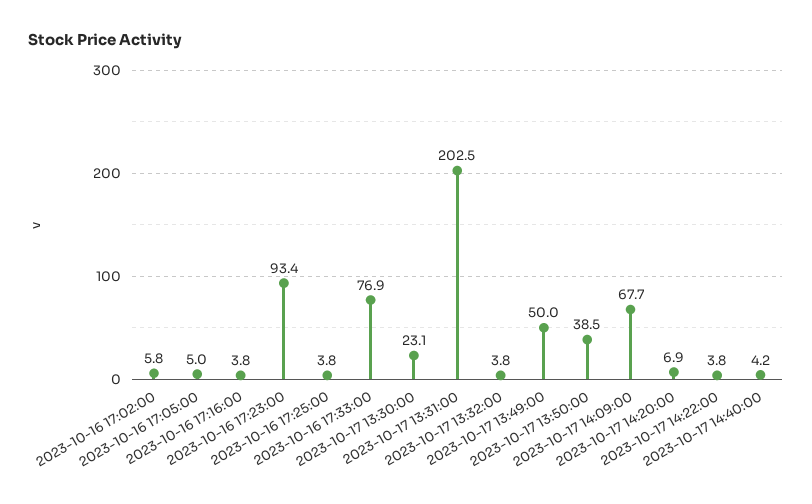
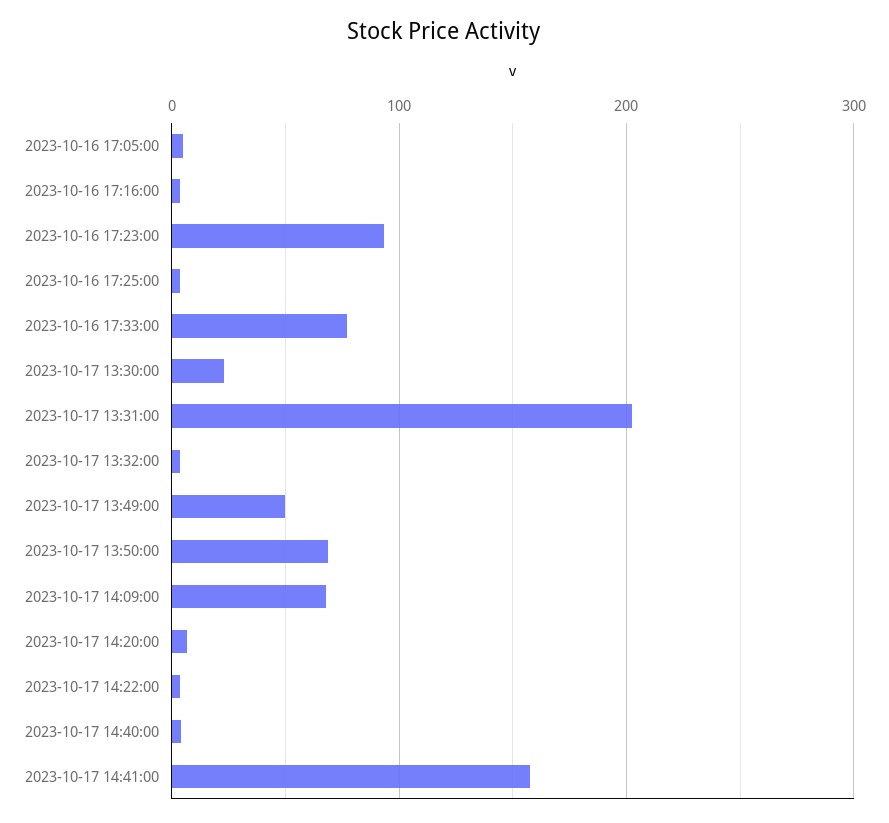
2023-10-16 17:02:00: 5.8 -> none
2023-10-17 13:50:00: 38.5 -> 70
2023-10-17 14:41:00: none -> 160

